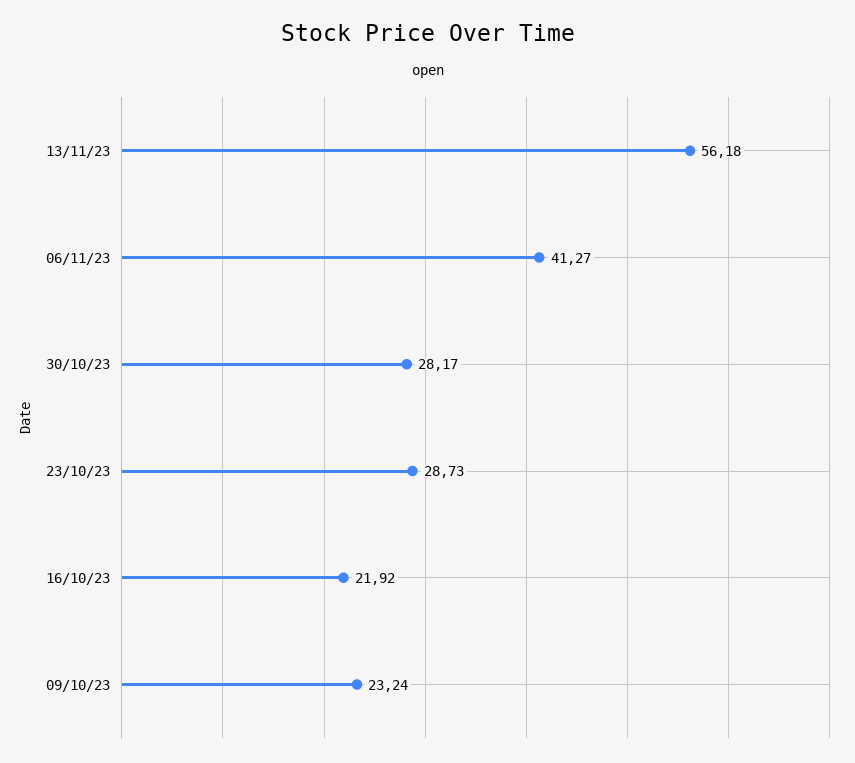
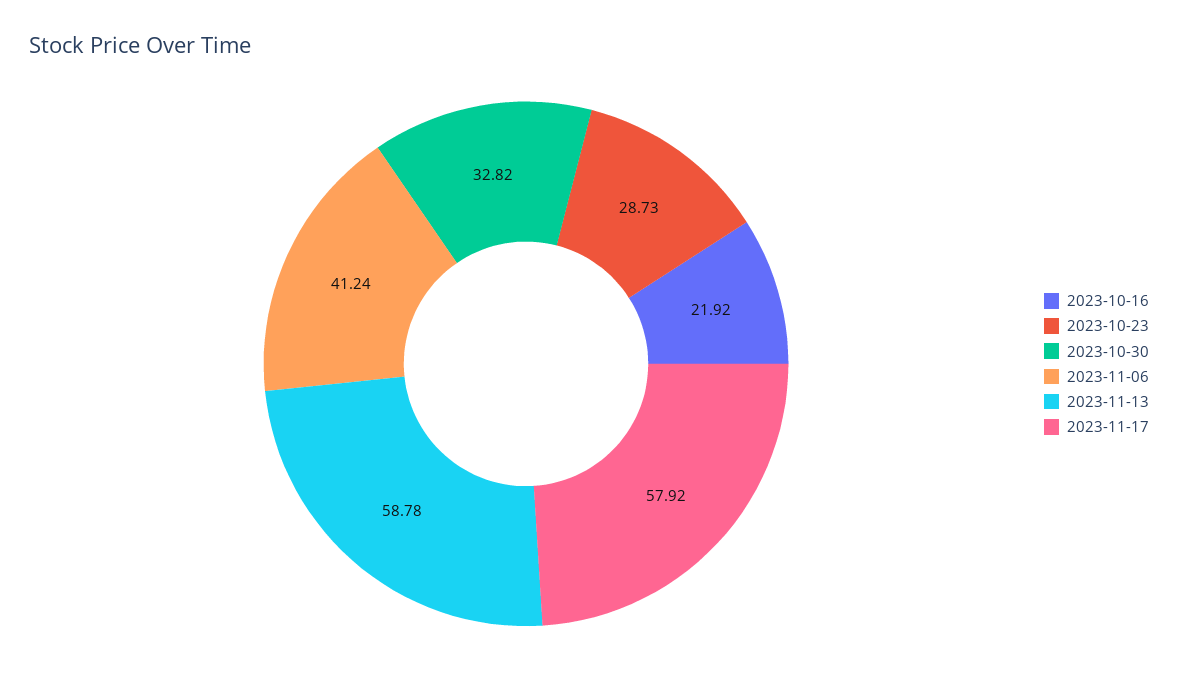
13/11/23: 56.18 -> 58.78
06/11/23: 41.27 -> 41.24
30/10/23: 28.17 -> 32.82
09/10/23: 23.24 -> none
2023-11-17: none -> 57.92

